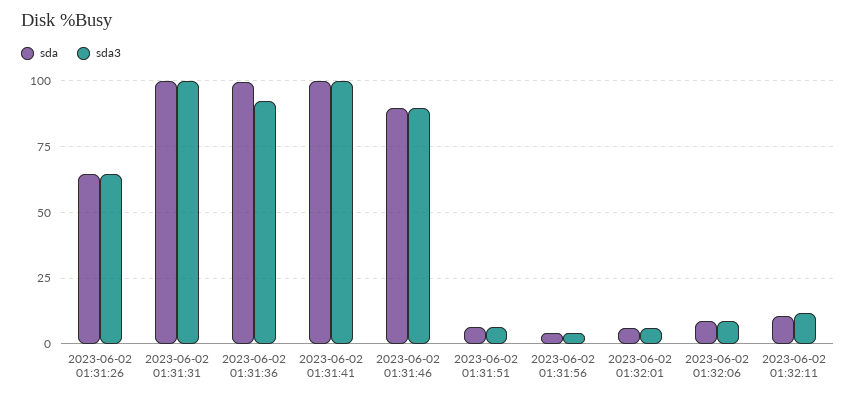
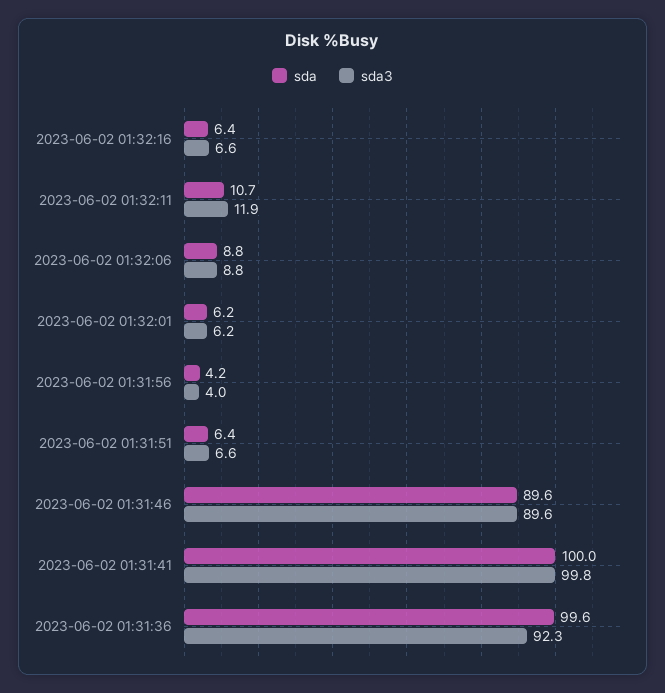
sda, 2023-06-02 01:31:26: 65 -> none
sda3, 2023-06-02 01:31:26: 65 -> none
sda, 2023-06-02 01:31:31: 100 -> none
sda3, 2023-06-02 01:31:31: 100 -> none
sda, 2023-06-02 01:32:16: none -> 6.4
sda3, 2023-06-02 01:32:16: none -> 6.6

